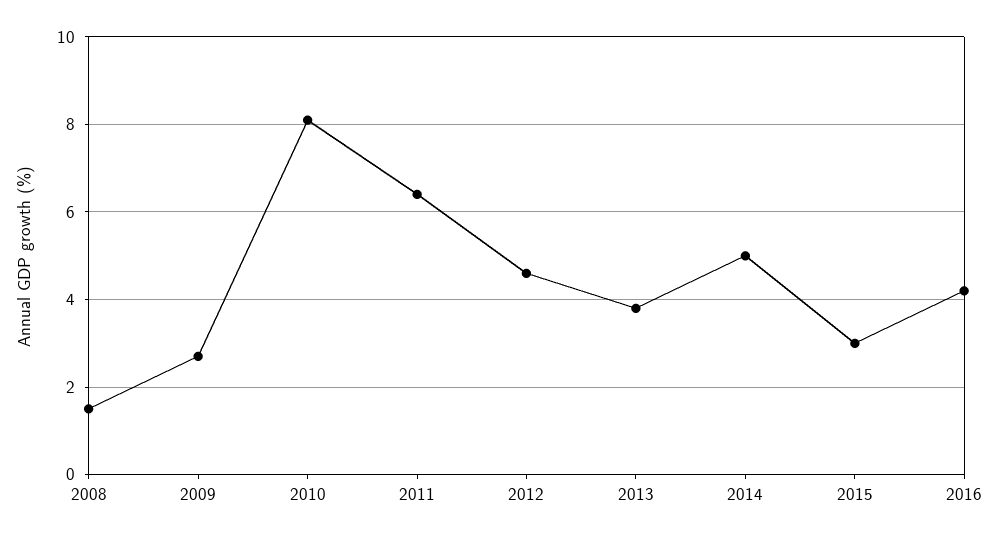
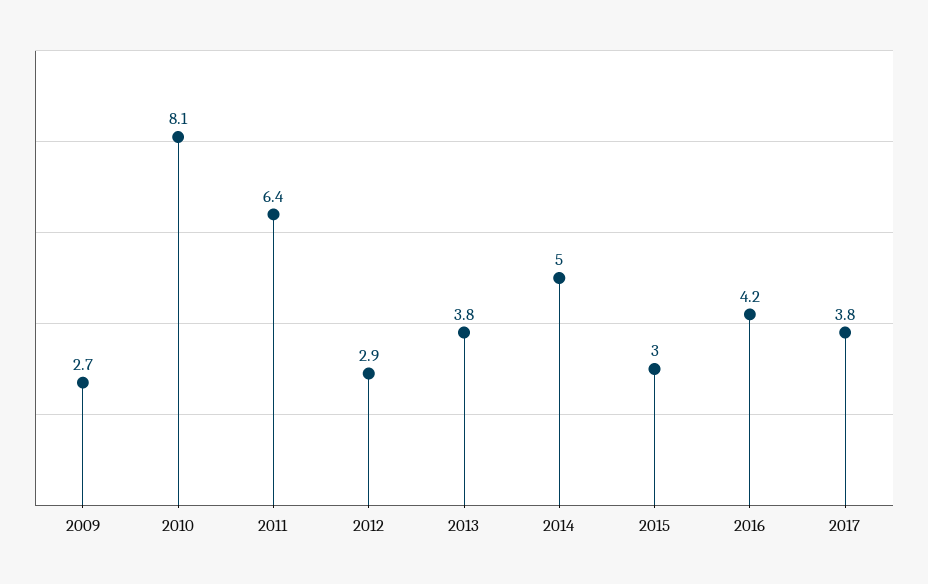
2008: 1.5 -> none
2012: 4.5 -> 2.9
2017: none -> 3.8

